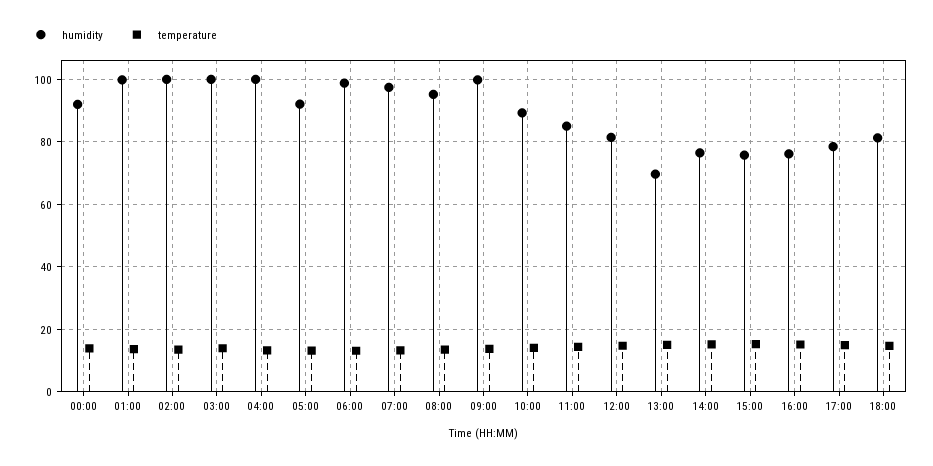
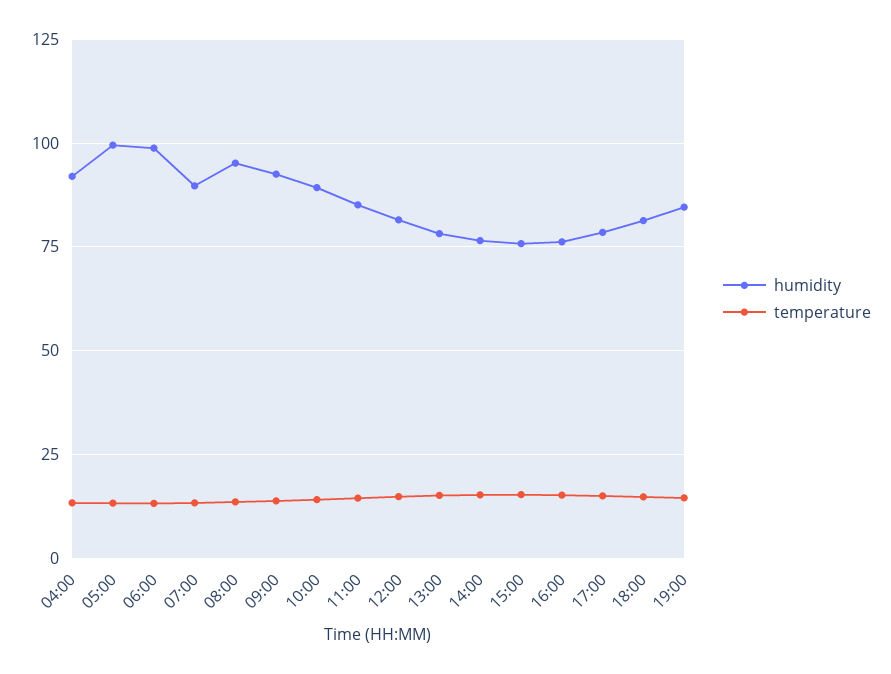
humidity, 00:00: 92 -> none
temperature, 00:00: 14 -> none
humidity, 01:00: 100 -> none
temperature, 01:00: 14 -> none
humidity, 02:00: 100 -> none
temperature, 02:00: 14 -> none
humidity, 03:00: 100 -> none
temperature, 03:00: 14 -> none
humidity, 04:00: 100 -> 92.5
humidity, 05:00: 92 -> 100
humidity, 07:00: 98 -> 90
humidity, 09:00: 100 -> 92.5
humidity, 13:00: 70 -> 77.5
humidity, 19:00: none -> 85
temperature, 19:00: none -> 15

